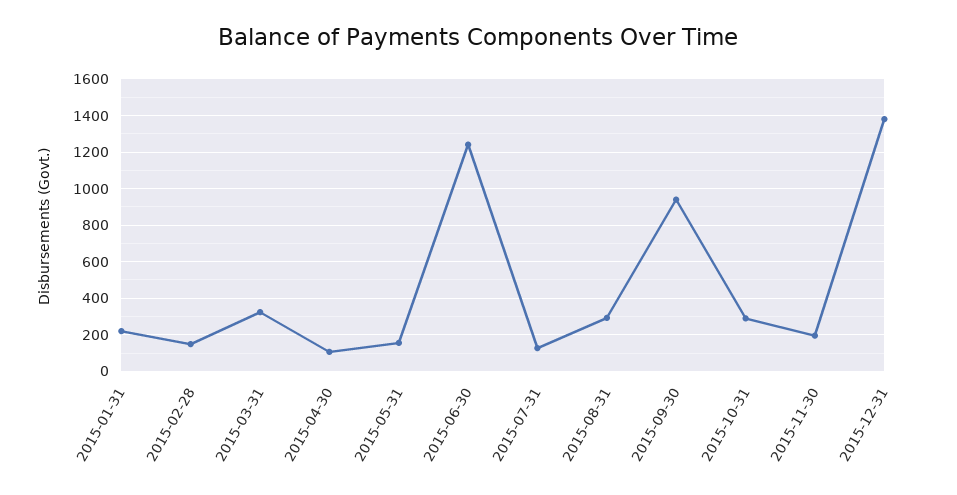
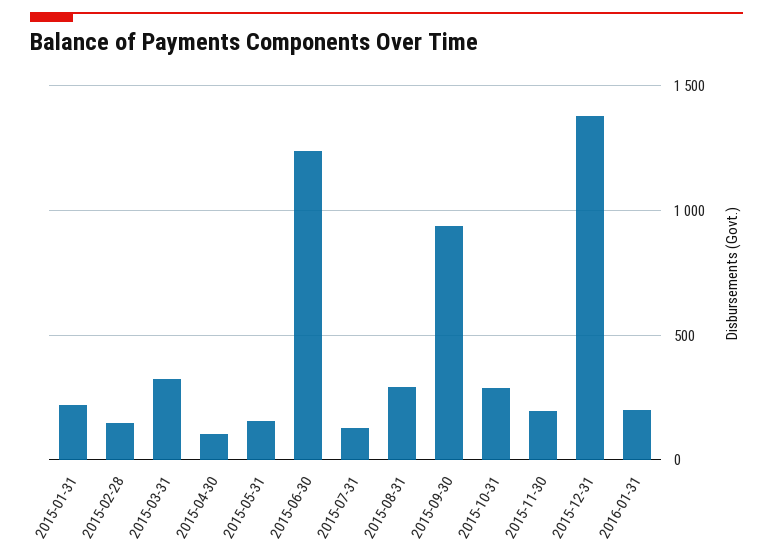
2016-01-31: none -> 200

